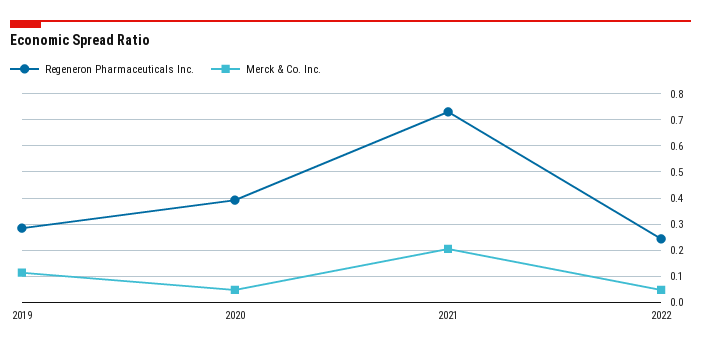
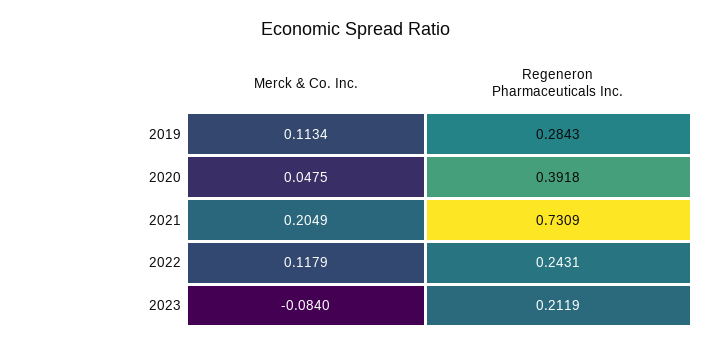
Merck & Co. Inc., 2022: 0.05 -> 0.1179
Merck & Co. Inc., 2023: none -> -0.084
Regeneron Pharmaceuticals Inc., 2023: none -> 0.2119

